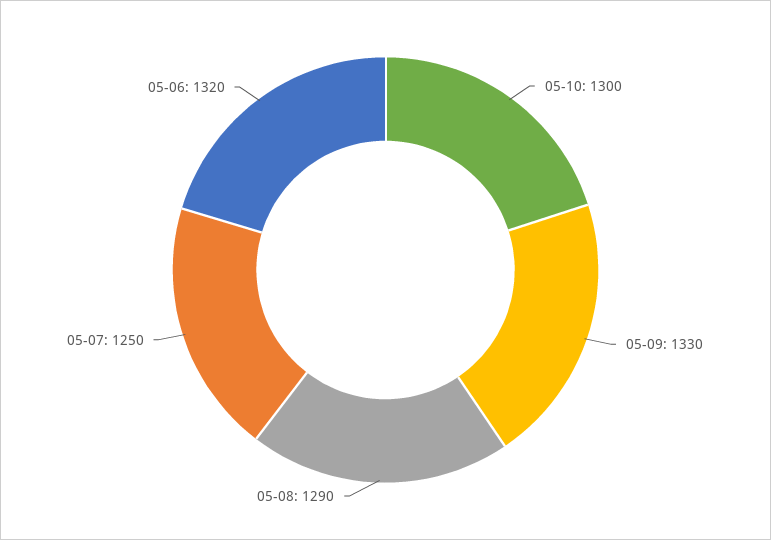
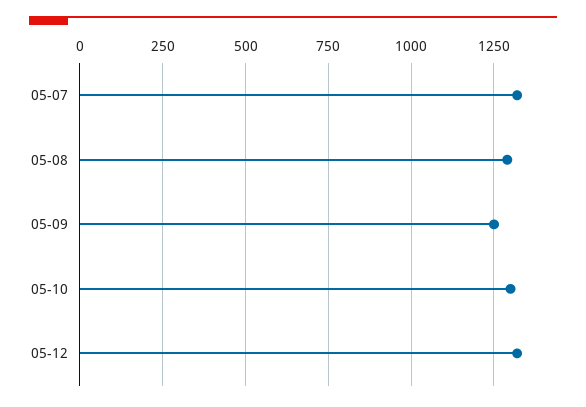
05-09: 1330 -> 1250
05-07: 1250 -> 1325
05-06: 1320 -> none
05-12: none -> 1325

